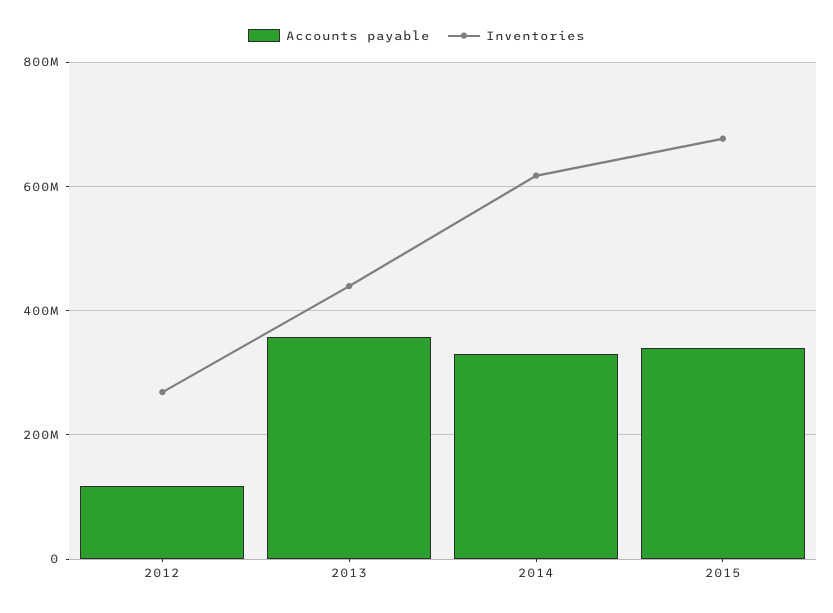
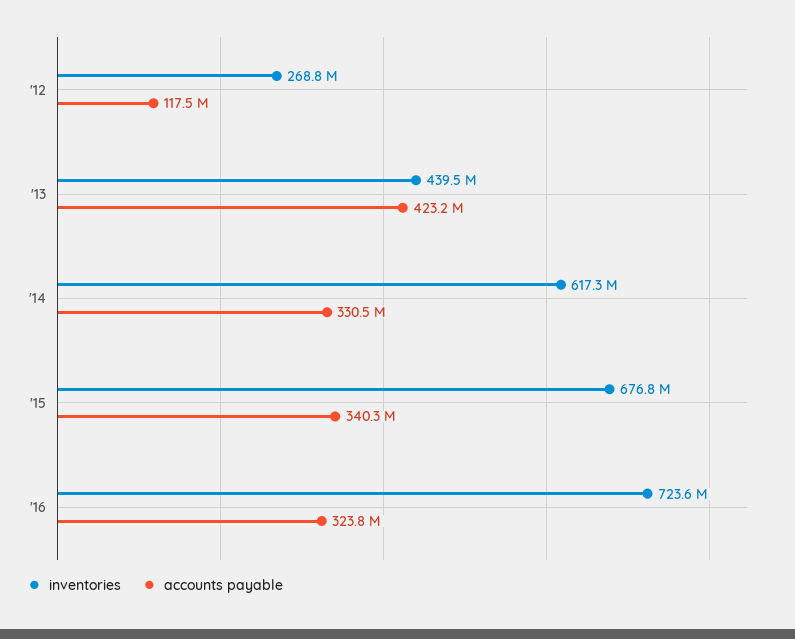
Accounts payable, 2013: 360000000 -> 423200000
Inventories, '16: none -> 723600000
Accounts payable, '16: none -> 323800000

